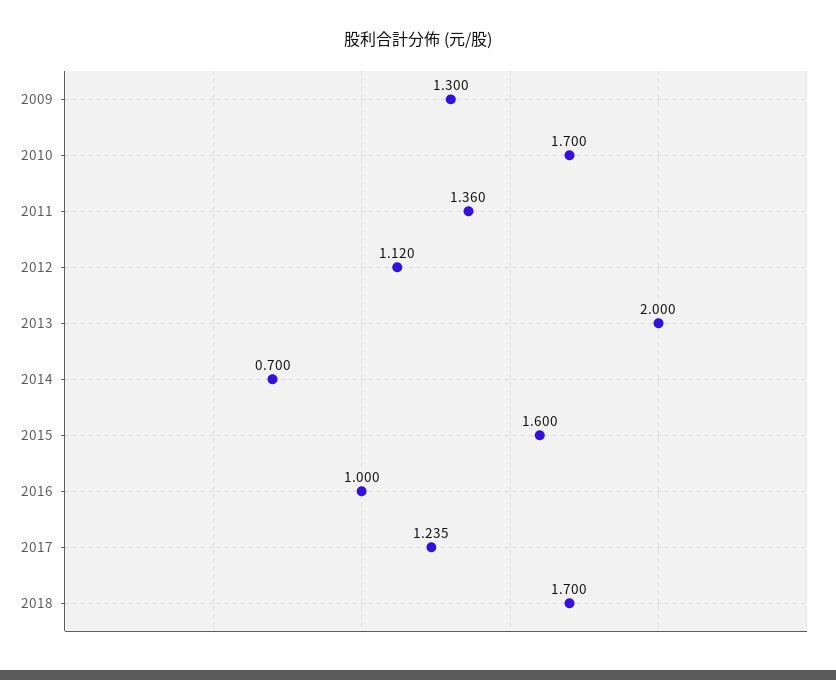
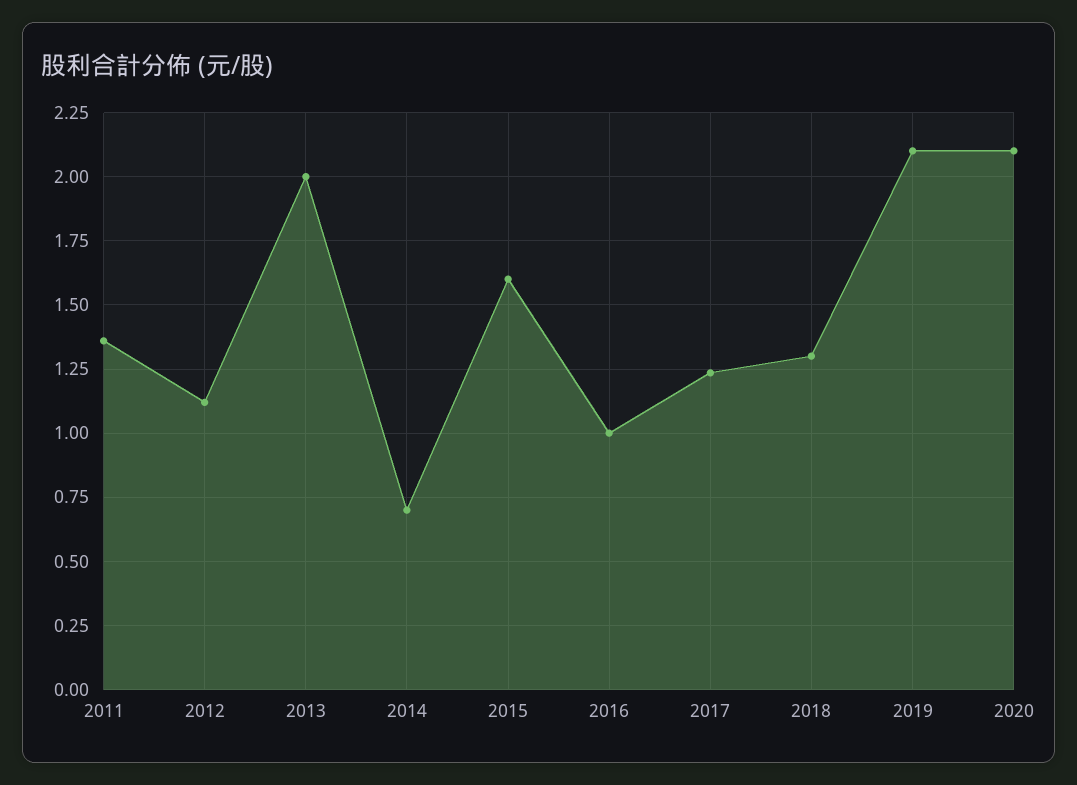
2009: 1.3 -> none
2010: 1.7 -> none
2018: 1.7 -> 1.3
2019: none -> 2.1
2020: none -> 2.1

